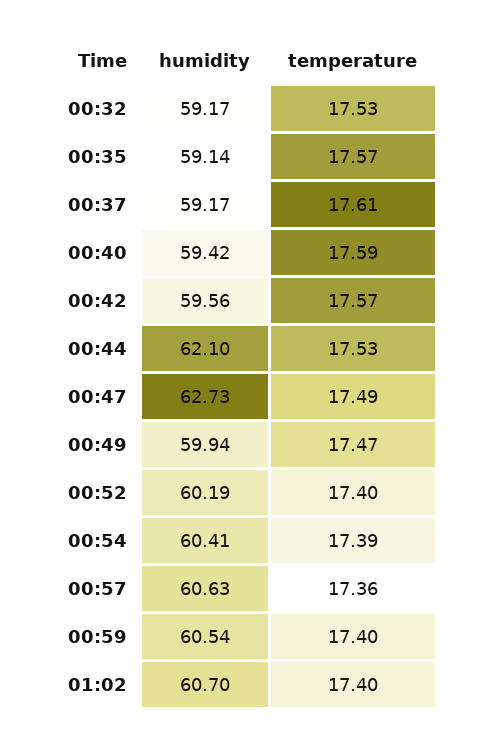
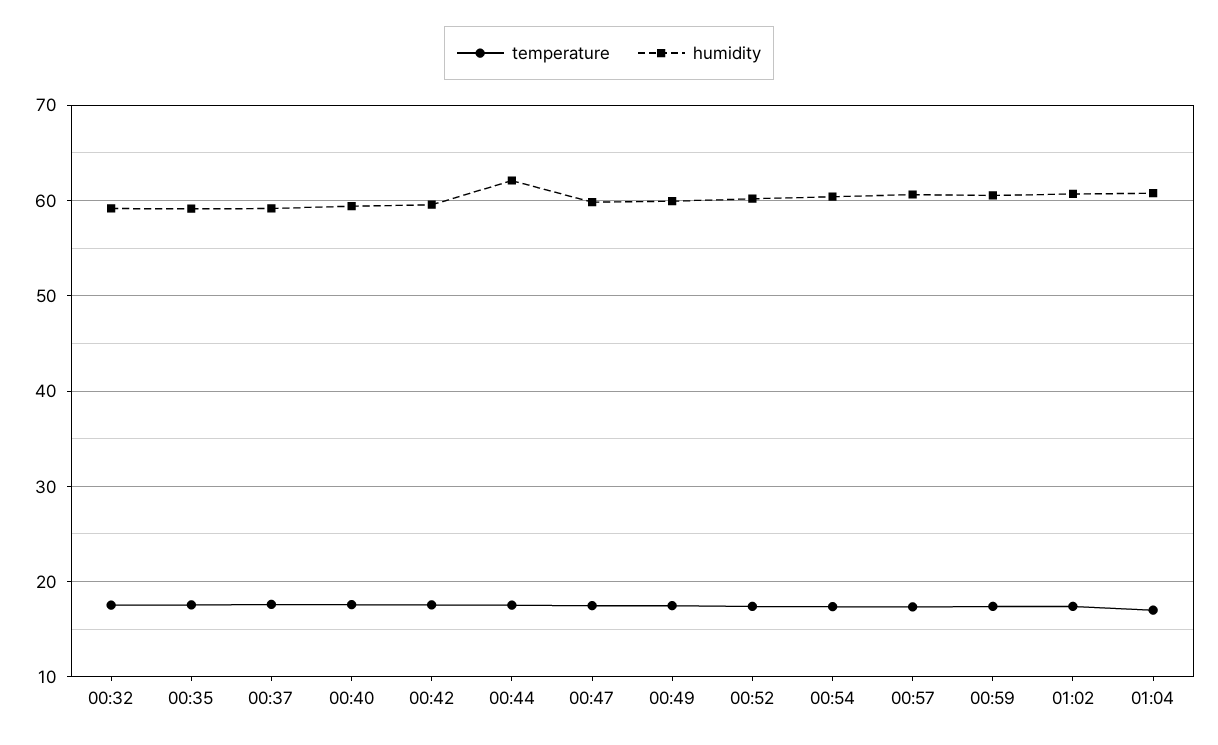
humidity, 00:47: 62.73 -> 60
temperature, 01:04: none -> 17
humidity, 01:04: none -> 61

